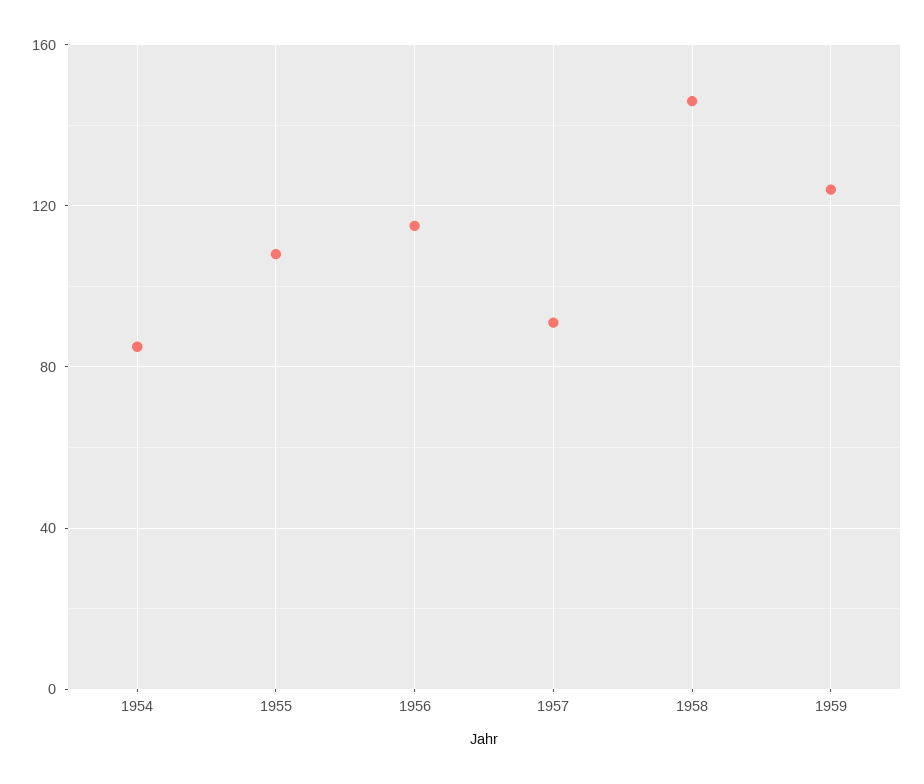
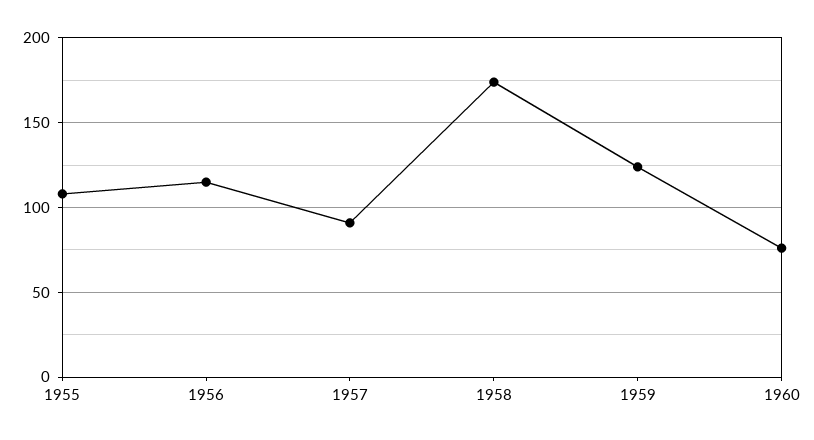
1954: 85 -> none
1958: 145 -> 175
1960: none -> 75

